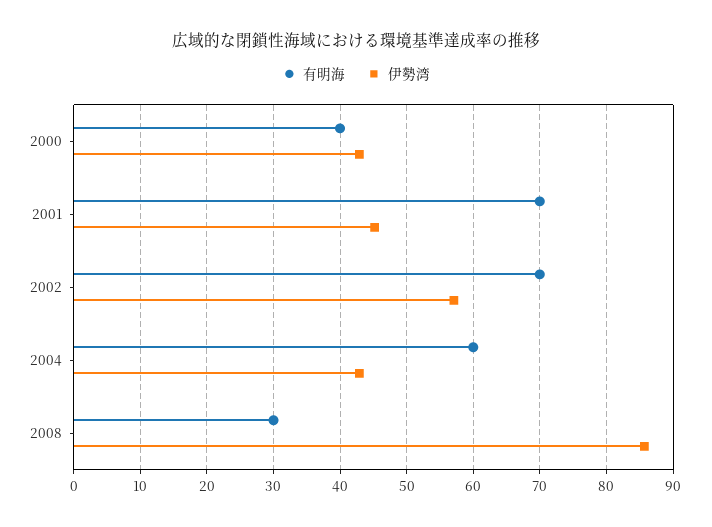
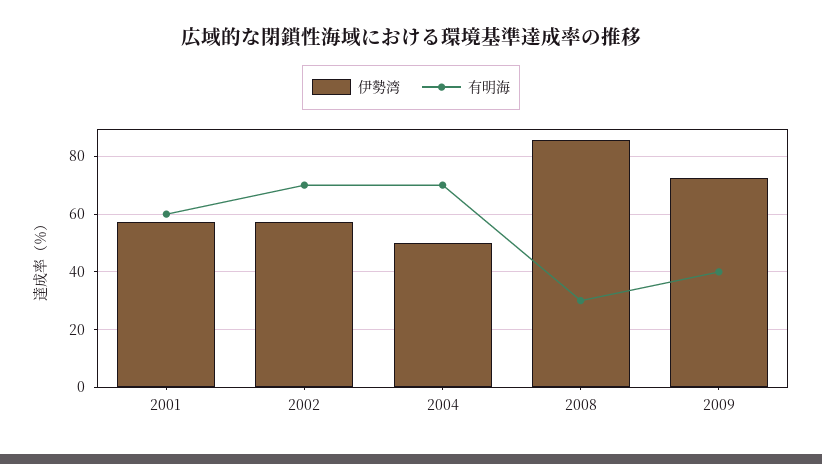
有明海, 2000: 40 -> none
伊勢湾, 2000: 43 -> none
有明海, 2001: 70 -> 60
伊勢湾, 2001: 45 -> 57.5
有明海, 2004: 60 -> 70
伊勢湾, 2004: 43 -> 50
伊勢湾, 2009: none -> 72.5
有明海, 2009: none -> 40

